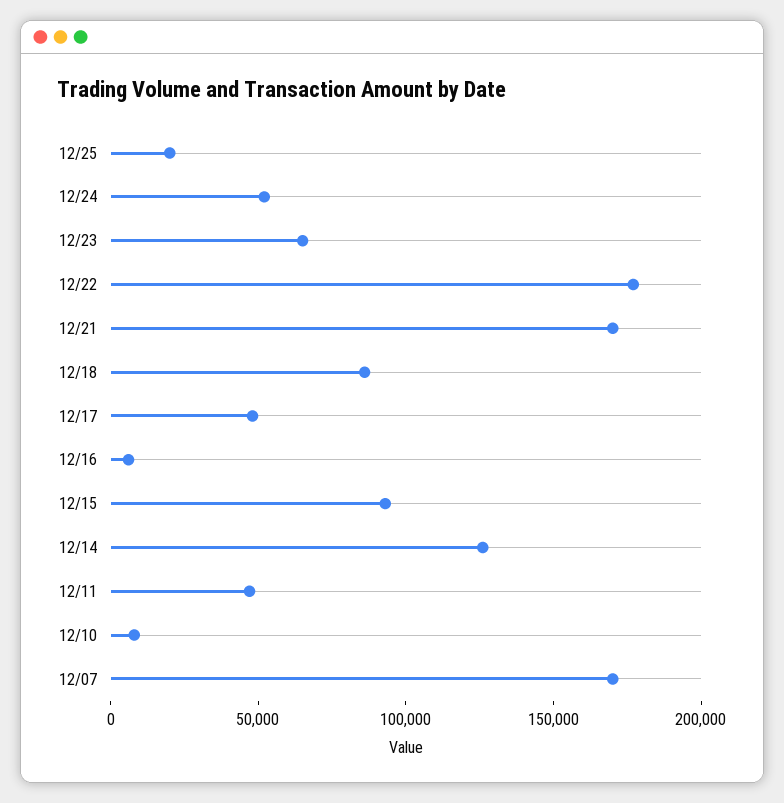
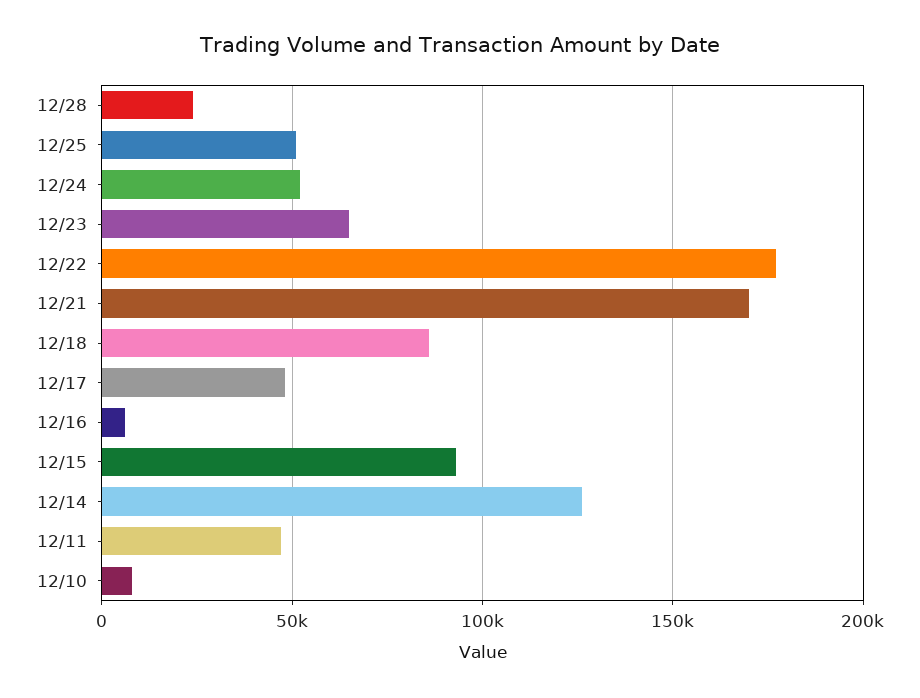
12/25: 20000 -> 50000
12/07: 170000 -> none
12/28: none -> 25000

